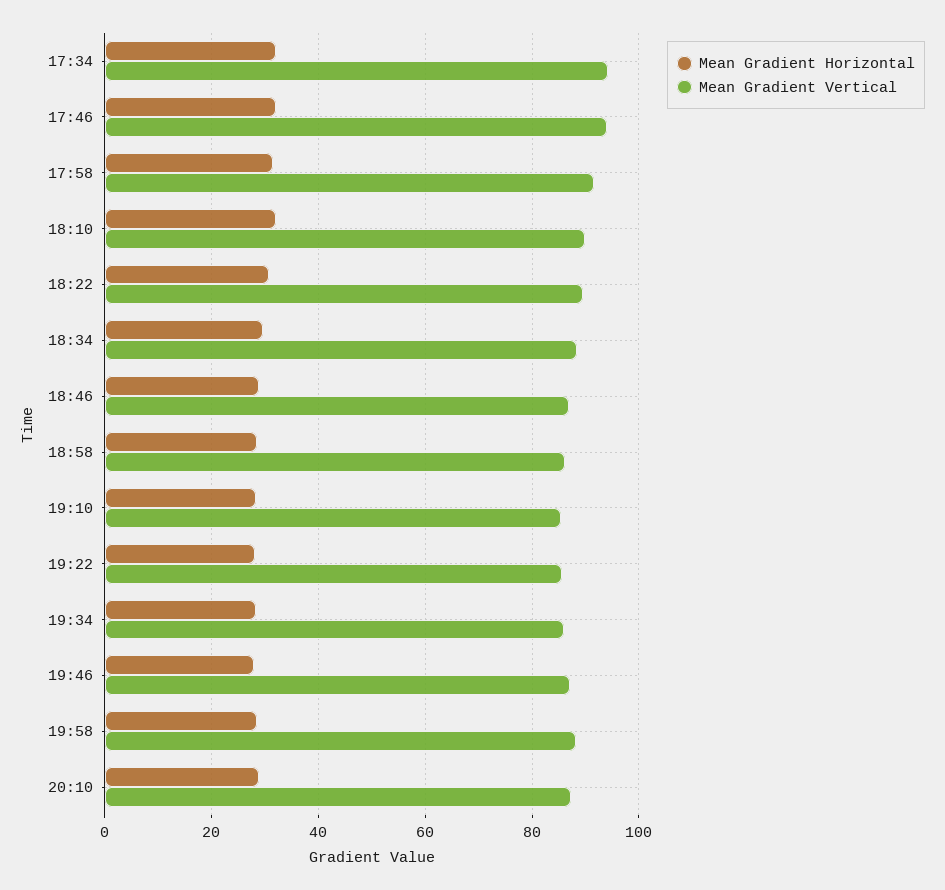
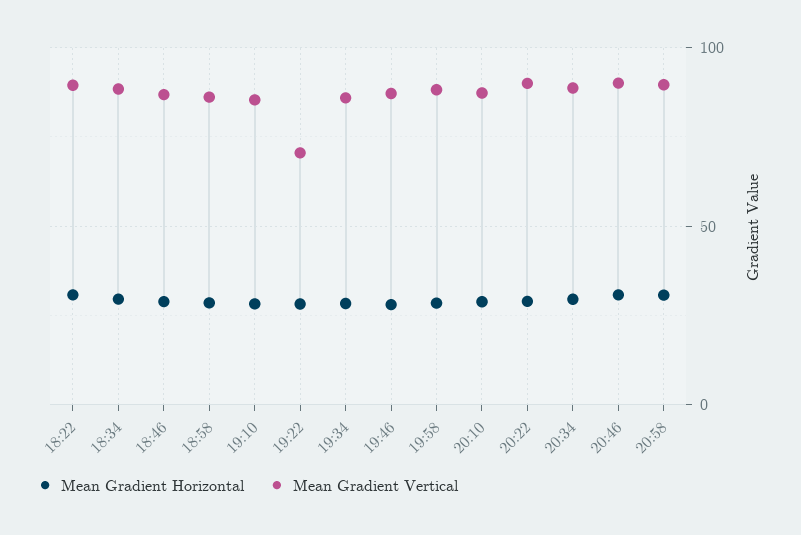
Mean Gradient Horizontal, 17:34: 32 -> none
Mean Gradient Vertical, 17:34: 94 -> none
Mean Gradient Horizontal, 17:46: 32 -> none
Mean Gradient Vertical, 17:46: 94 -> none
Mean Gradient Horizontal, 17:58: 32 -> none
Mean Gradient Vertical, 17:58: 92 -> none
Mean Gradient Horizontal, 18:10: 32 -> none
Mean Gradient Vertical, 18:10: 90 -> none
Mean Gradient Vertical, 19:22: 86 -> 70
Mean Gradient Horizontal, 20:22: none -> 30
Mean Gradient Vertical, 20:22: none -> 90
Mean Gradient Horizontal, 20:34: none -> 30
Mean Gradient Vertical, 20:34: none -> 90
Mean Gradient Horizontal, 20:46: none -> 30
Mean Gradient Vertical, 20:46: none -> 90
Mean Gradient Horizontal, 20:58: none -> 30
Mean Gradient Vertical, 20:58: none -> 90

